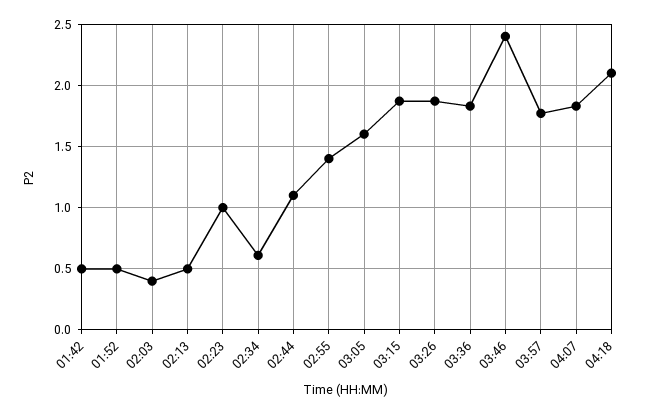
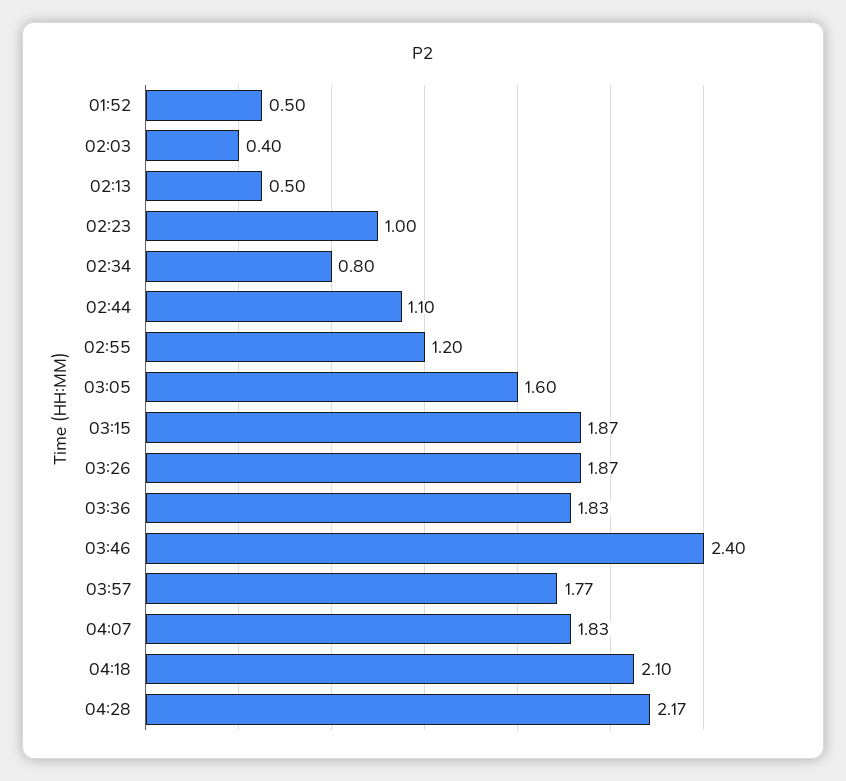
01:42: 0.5 -> none
02:34: 0.6 -> 0.8
02:55: 1.4 -> 1.2
04:28: none -> 2.17

